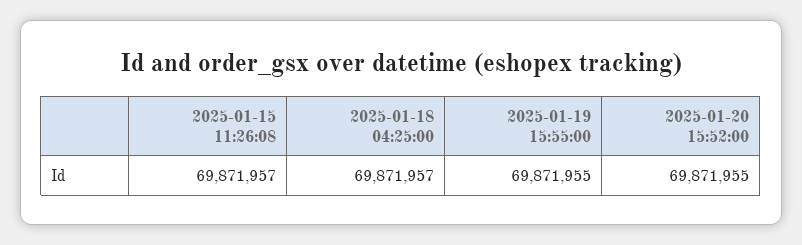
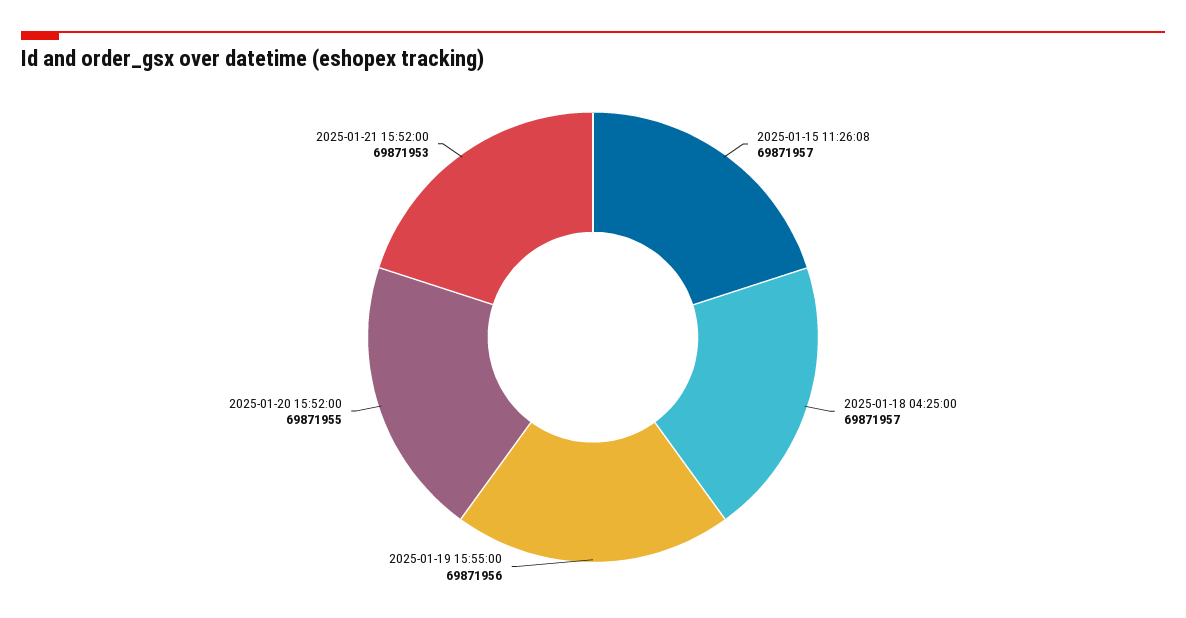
2025-01-19 15:55:00: 69871955 -> 69871956
2025-01-21 15:52:00: none -> 69871953

